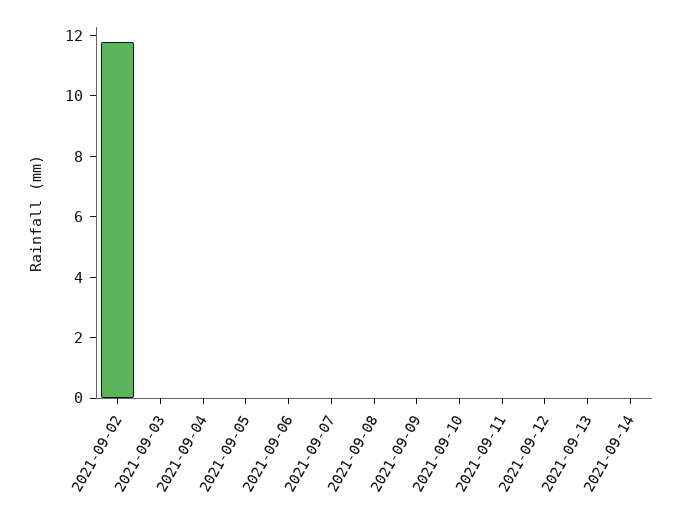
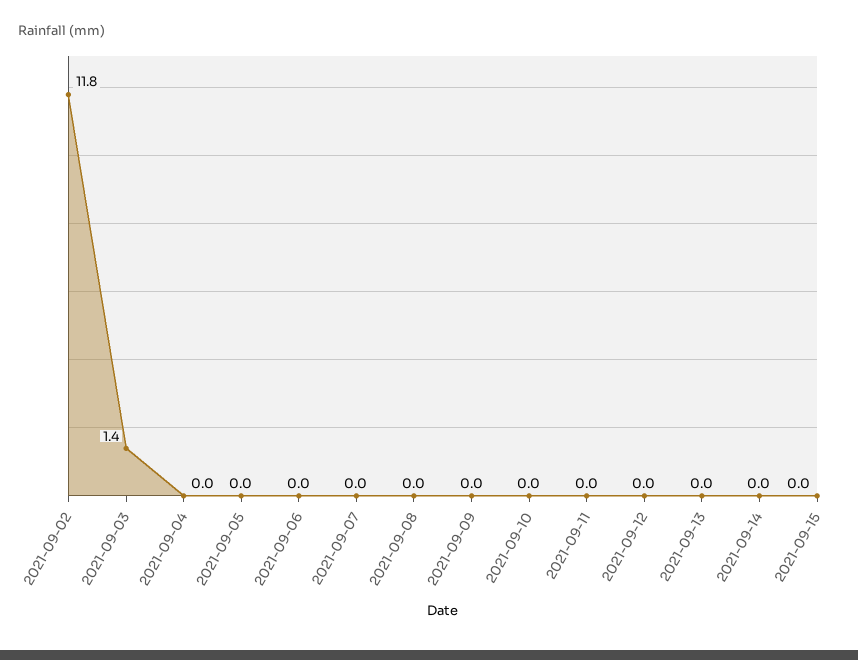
2021-09-03: 0 -> 1.4
2021-09-15: none -> 0

